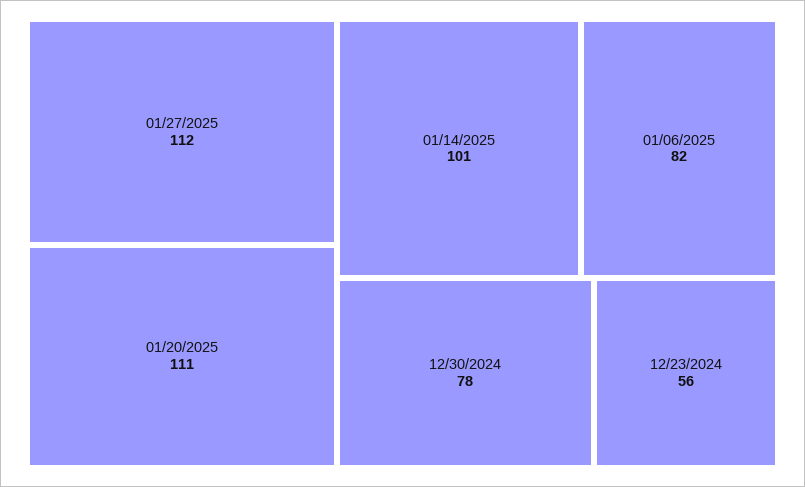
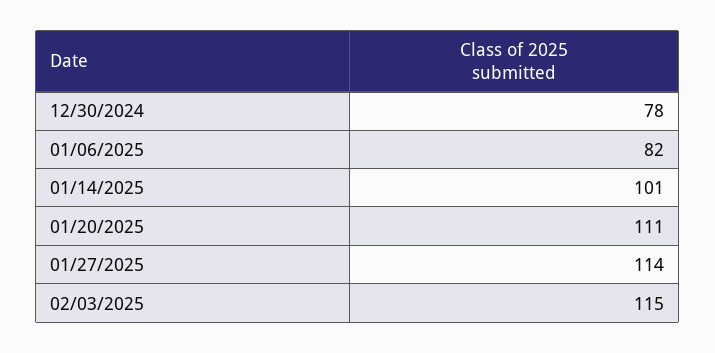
01/27/2025: 112 -> 114
12/23/2024: 56 -> none
02/03/2025: none -> 115

